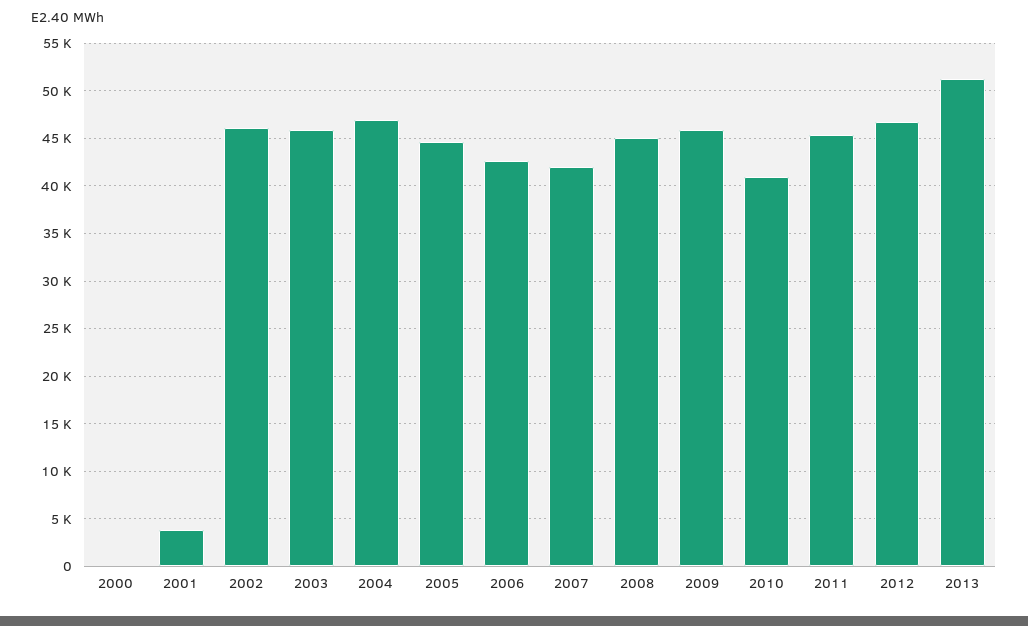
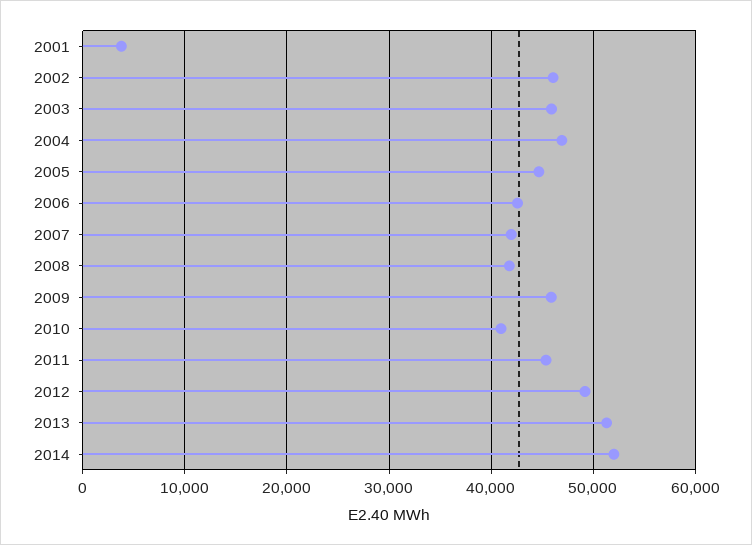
2000: 0 -> none
2008: 45000 -> 42000
2012: 47000 -> 49000
2014: none -> 52000

